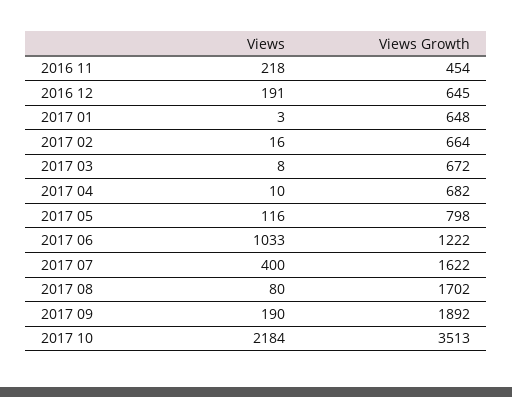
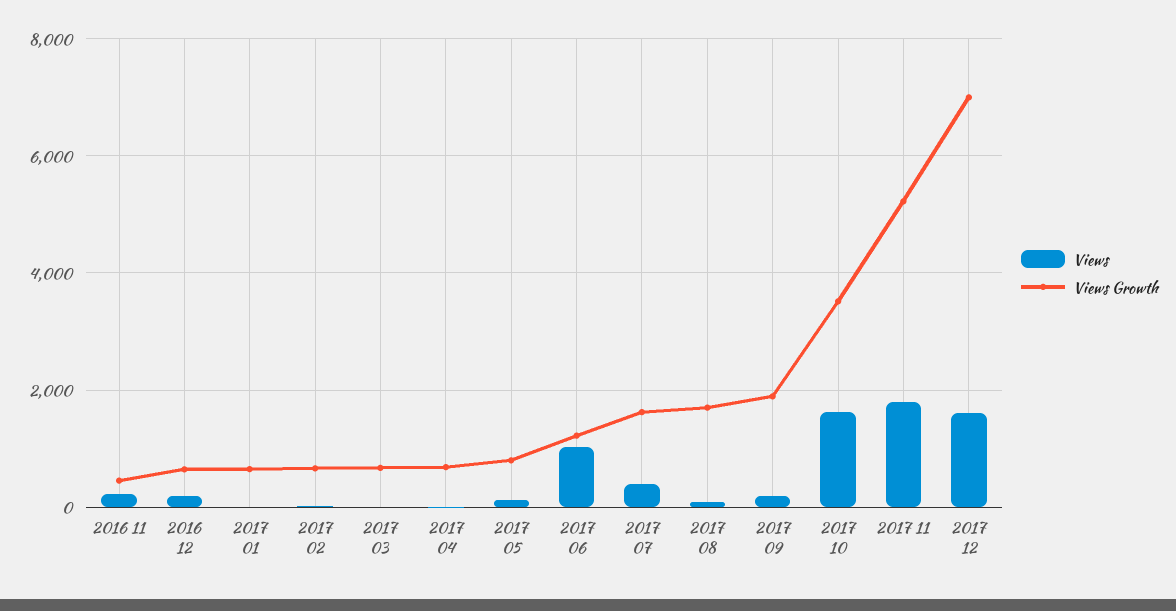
Views, 2017 10: 2184 -> 1600
Views, 2017 11: none -> 1800
Views Growth, 2017 11: none -> 5200
Views, 2017 12: none -> 1600
Views Growth, 2017 12: none -> 7000

